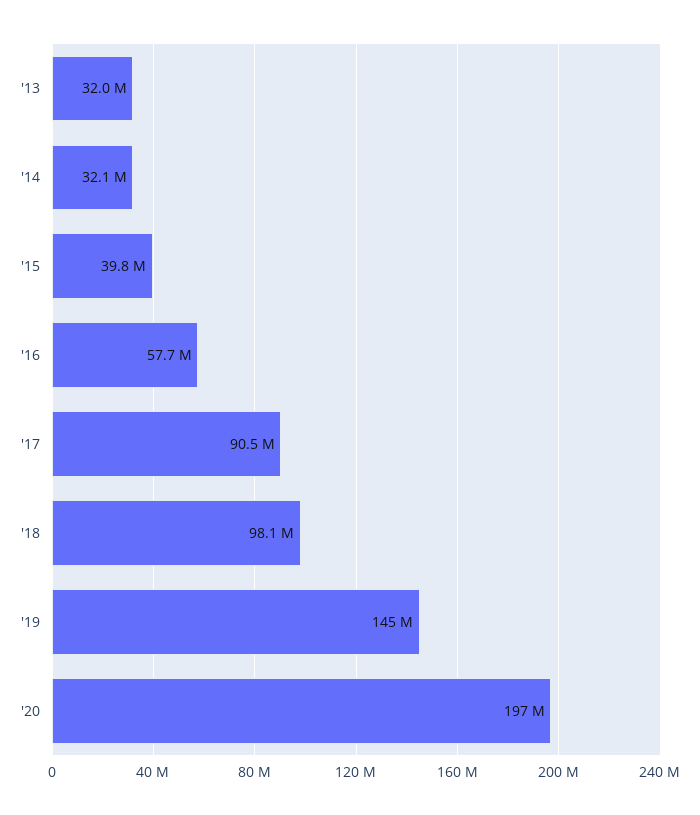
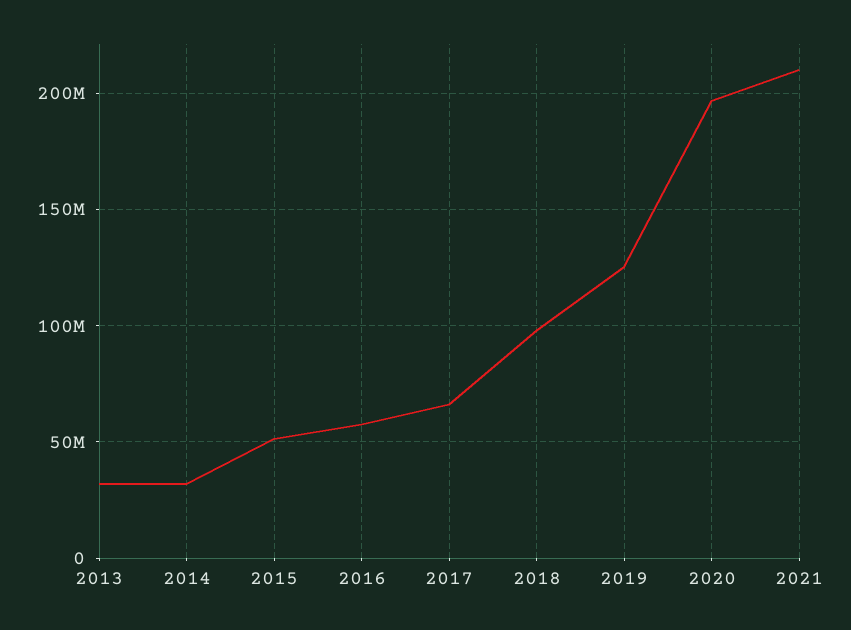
'15: 39800000 -> 50000000
'17: 90500000 -> 65000000
'19: 145000000 -> 125000000
2021: none -> 210000000

